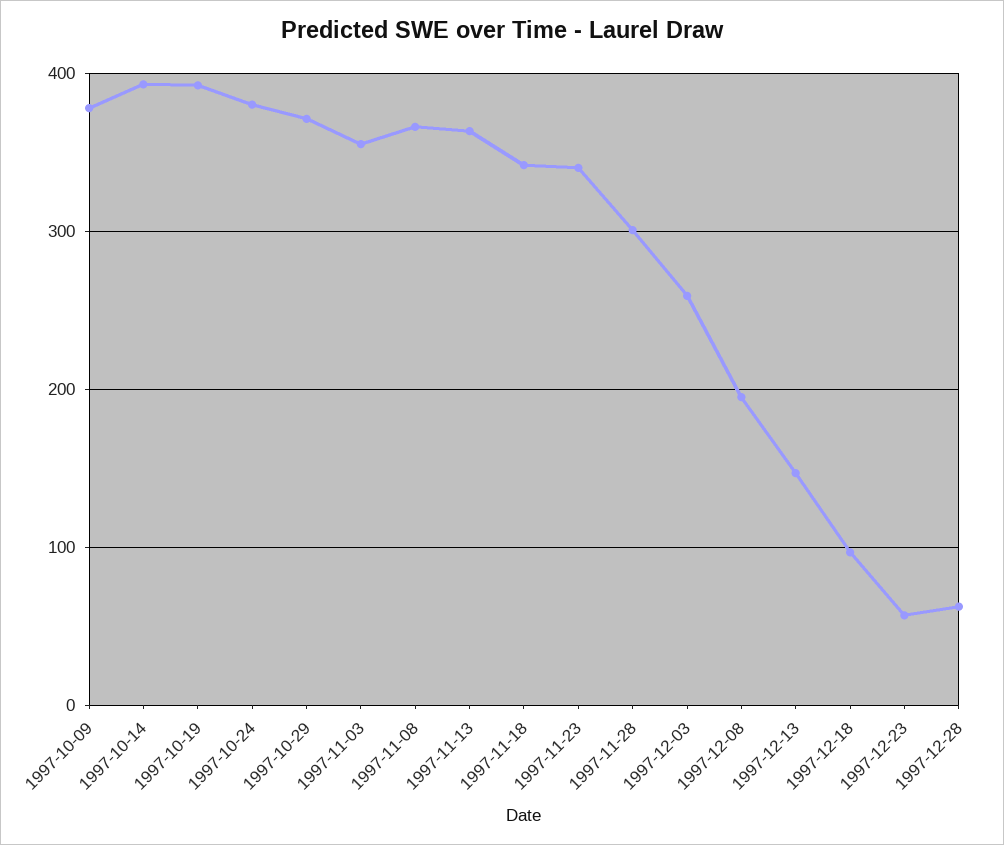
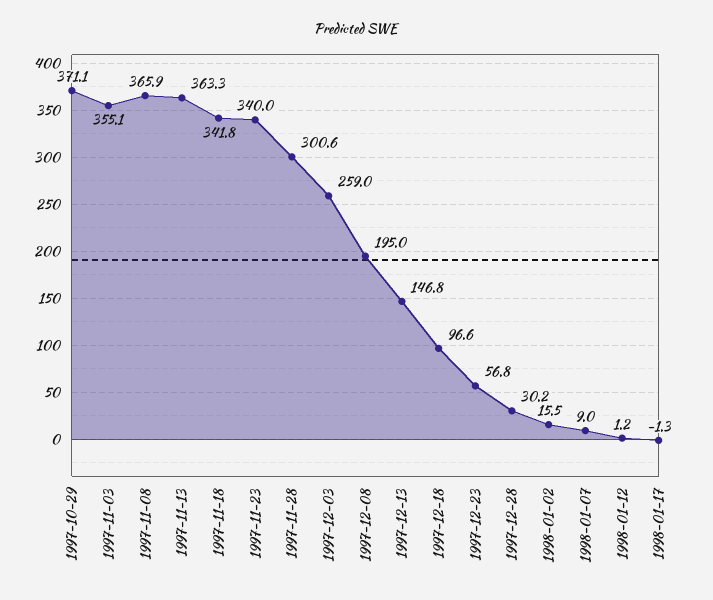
1997-10-09: 380 -> none
1997-10-14: 390 -> none
1997-10-19: 390 -> none
1997-10-24: 380 -> none
1997-12-28: 60 -> 30.2
1998-01-02: none -> 15.5
1998-01-07: none -> 9
1998-01-12: none -> 1.2
1998-01-17: none -> -1.3

